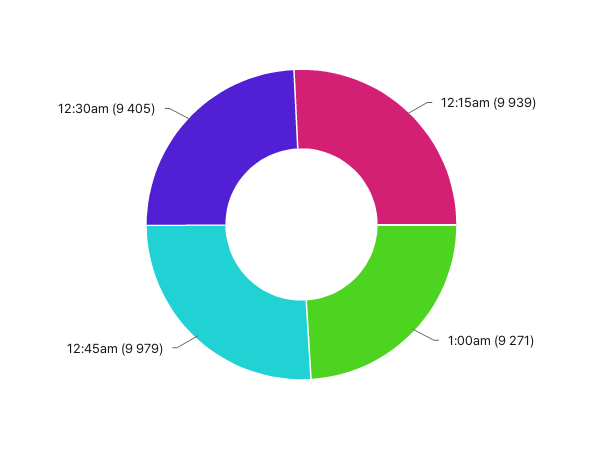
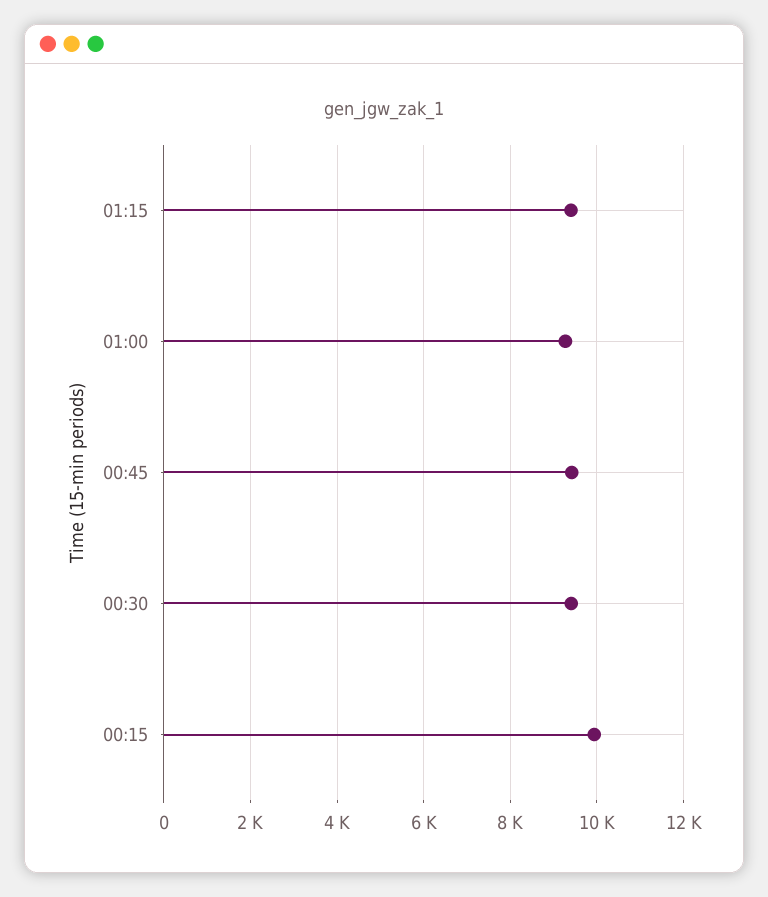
12:45am: 9979 -> 9400
01:15: none -> 9400

